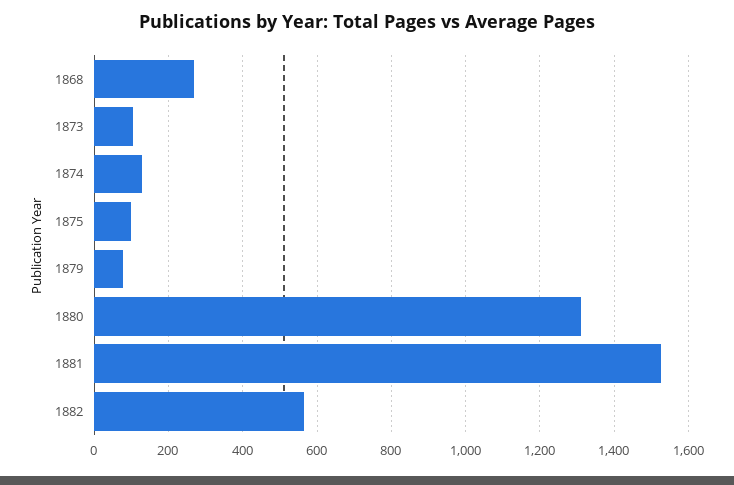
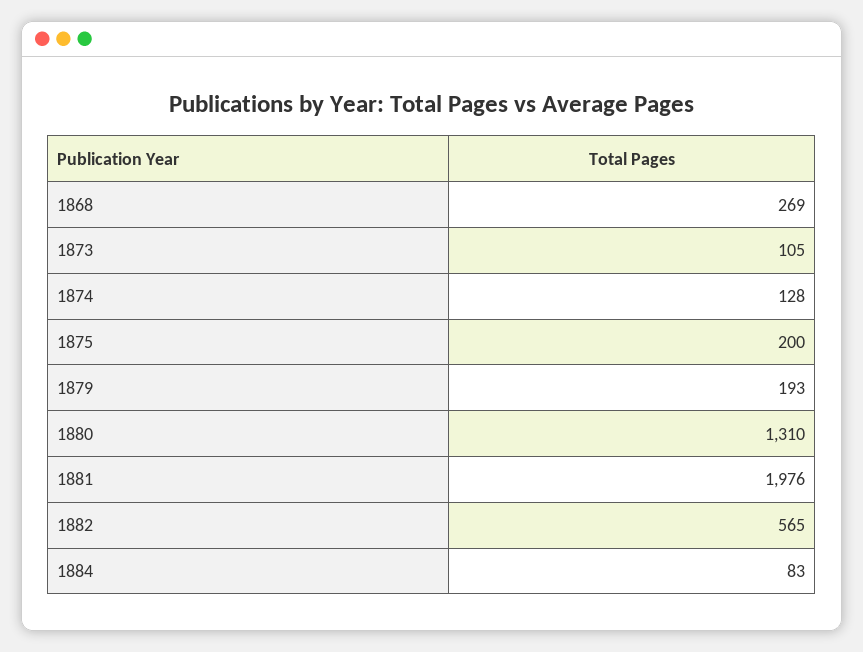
1875: 100 -> 200
1879: 80 -> 193
1881: 1520 -> 1976
1884: none -> 83

